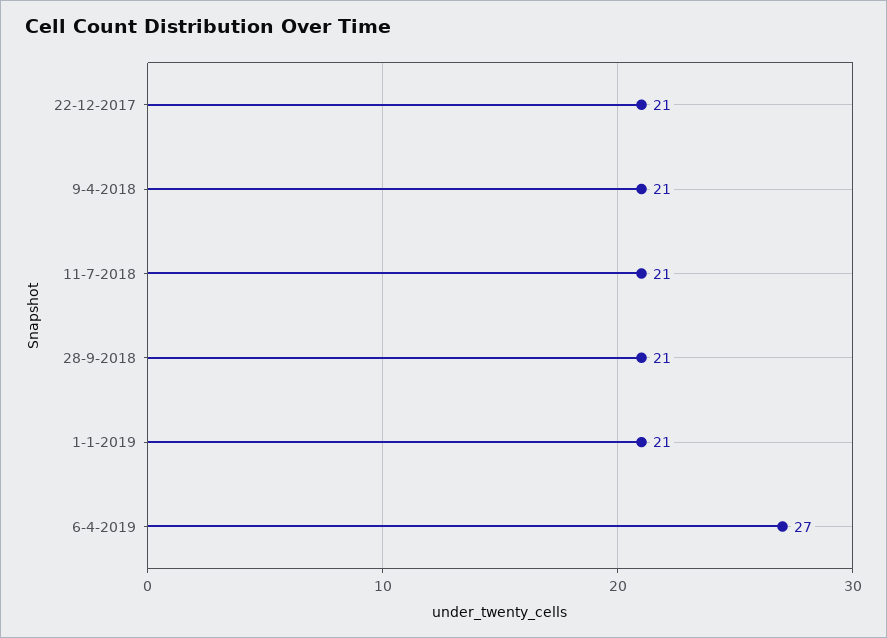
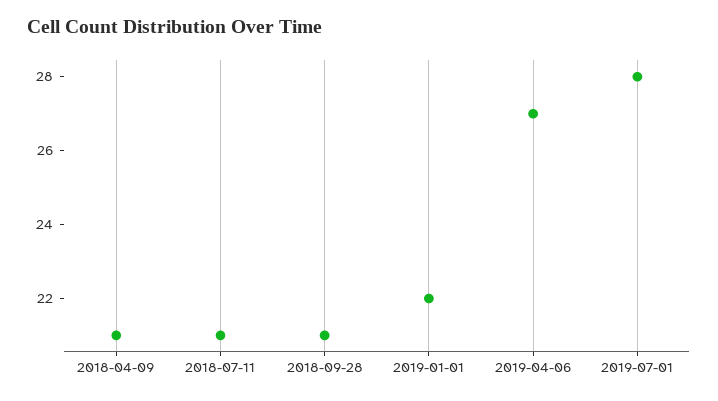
22-12-2017: 21 -> none
1-1-2019: 21 -> 22
2019-07-01: none -> 28

